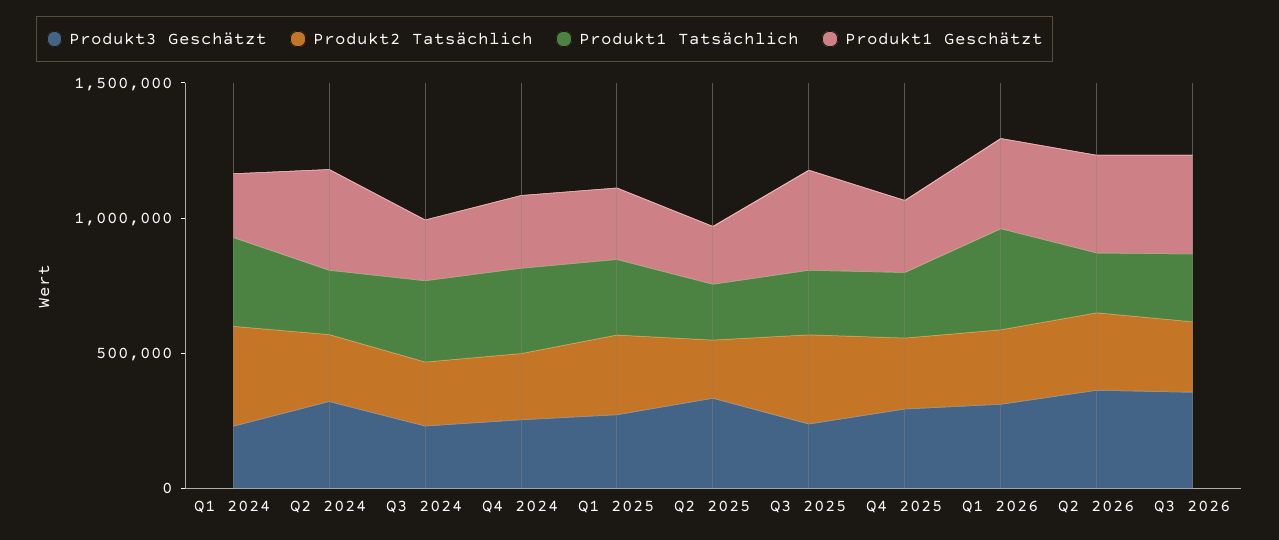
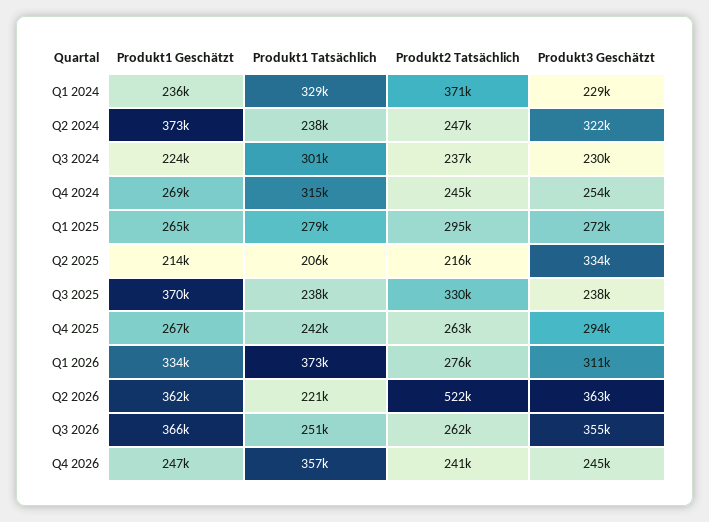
Produkt2 Tatsächlich, Q2 2026: 300000 -> 522000
Produkt1 Geschätzt, Q4 2026: none -> 247000
Produkt1 Tatsächlich, Q4 2026: none -> 357000
Produkt2 Tatsächlich, Q4 2026: none -> 241000
Produkt3 Geschätzt, Q4 2026: none -> 245000

